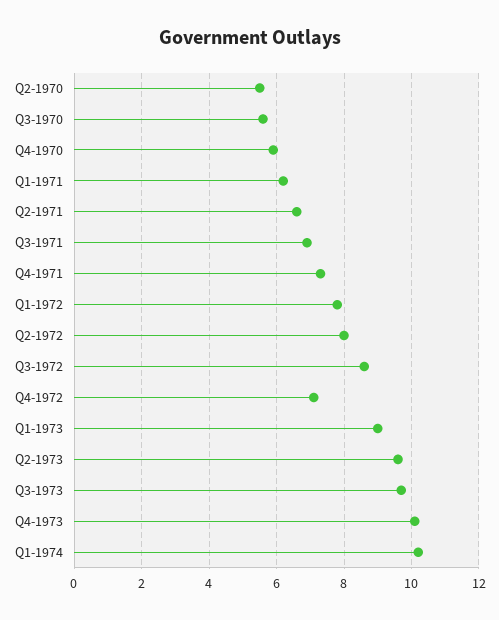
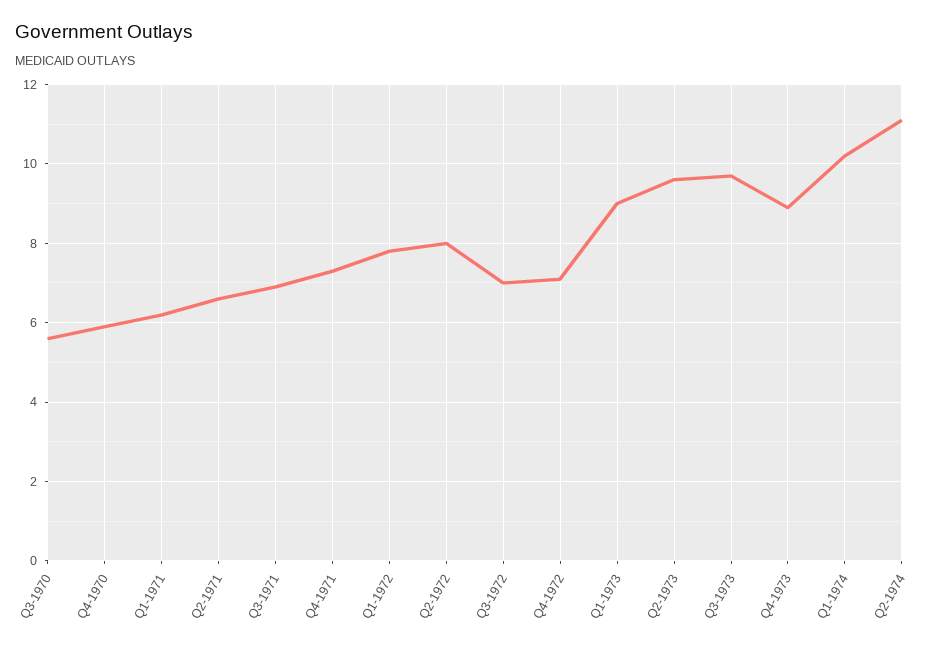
Q2-1970: 5.5 -> none
Q3-1972: 8.5 -> 7
Q4-1973: 10 -> 9
Q2-1974: none -> 11

